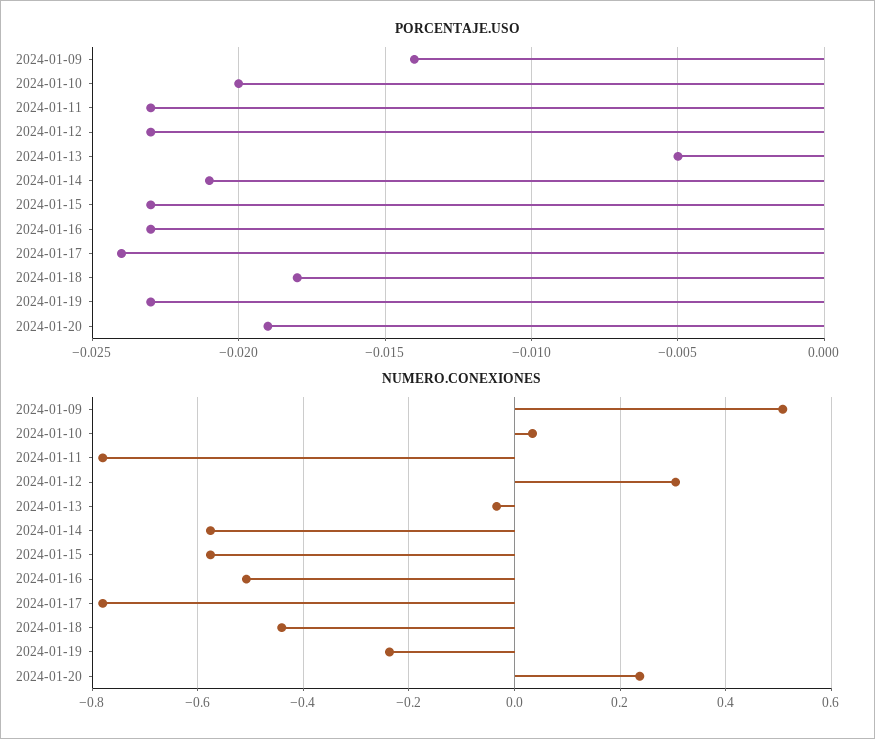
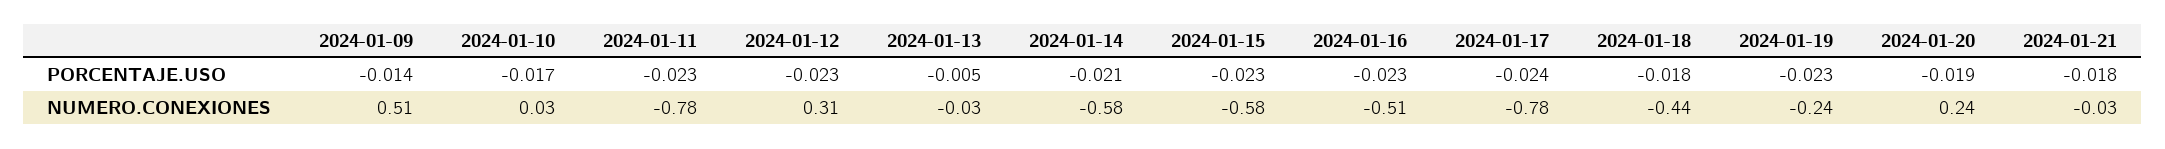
PORCENTAJE.USO, 2024-01-10: -0.02 -> -0.017
PORCENTAJE.USO, 2024-01-21: none -> -0.018
NUMERO.CONEXIONES, 2024-01-21: none -> -0.03

